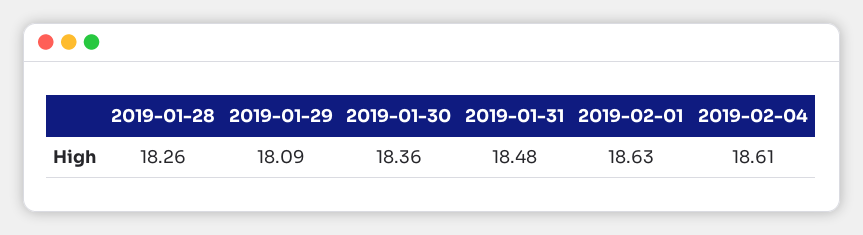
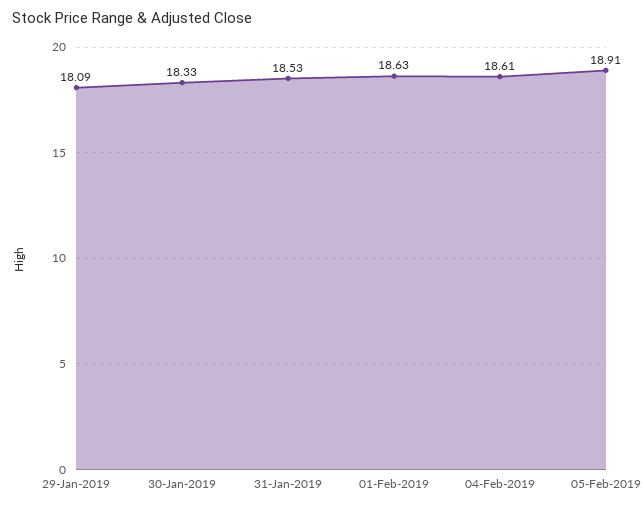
2019-01-28: 18.26 -> none
2019-01-30: 18.36 -> 18.33
2019-01-31: 18.48 -> 18.53
05-Feb-2019: none -> 18.91

